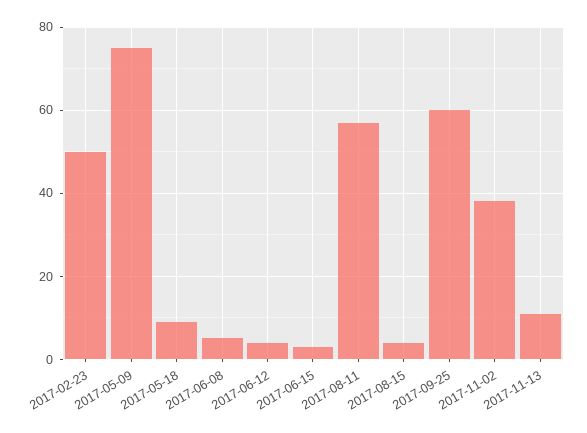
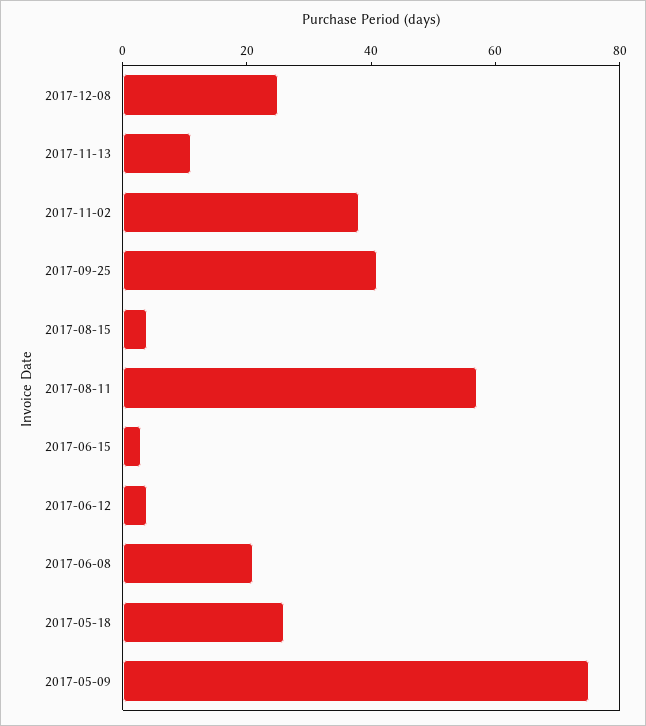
2017-02-23: 50 -> none
2017-05-18: 10 -> 25
2017-06-08: 5 -> 20
2017-09-25: 60 -> 40
2017-12-08: none -> 25

